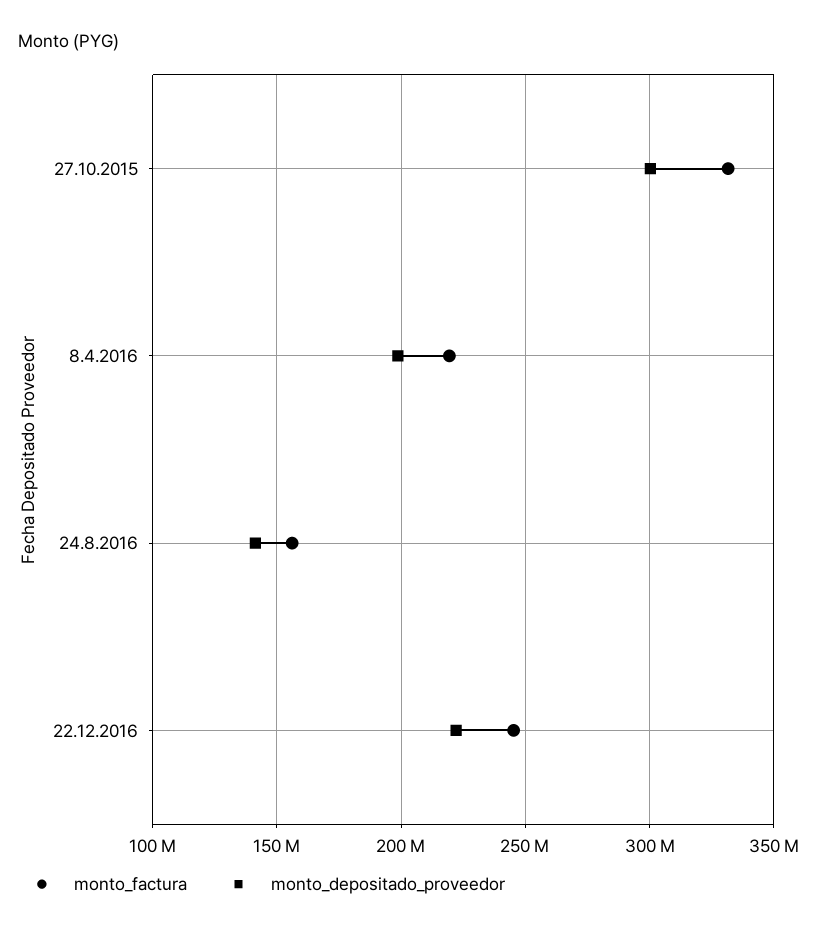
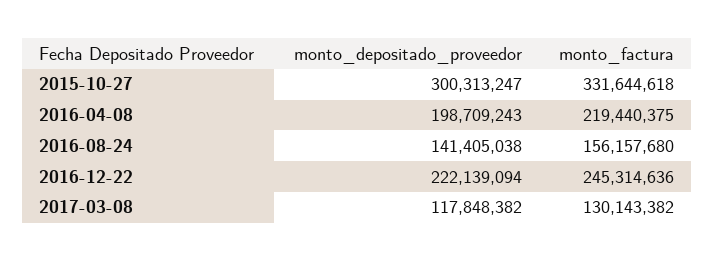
monto_depositado_proveedor, 2017-03-08: none -> 117848382
monto_factura, 2017-03-08: none -> 130143382

